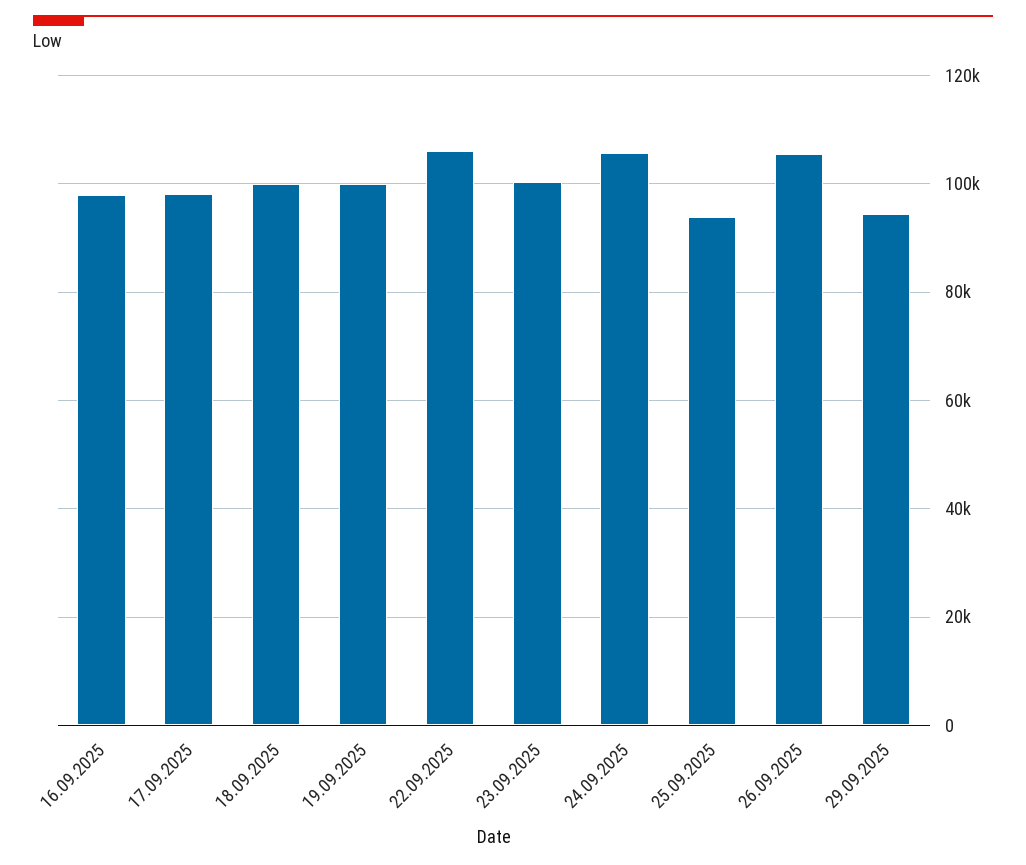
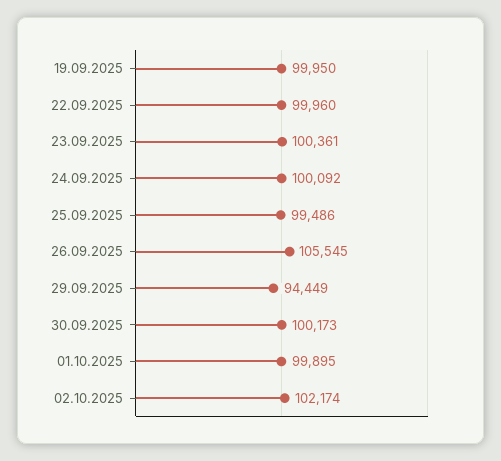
16.09.2025: 98000 -> none
17.09.2025: 98000 -> none
18.09.2025: 100000 -> none
22.09.2025: 106000 -> 99960
24.09.2025: 106000 -> 100092
25.09.2025: 94000 -> 99486
30.09.2025: none -> 100173
01.10.2025: none -> 99895
02.10.2025: none -> 102174

